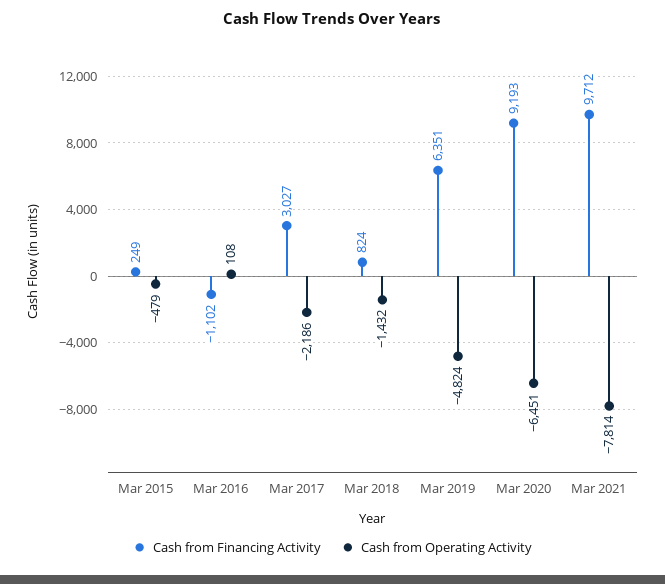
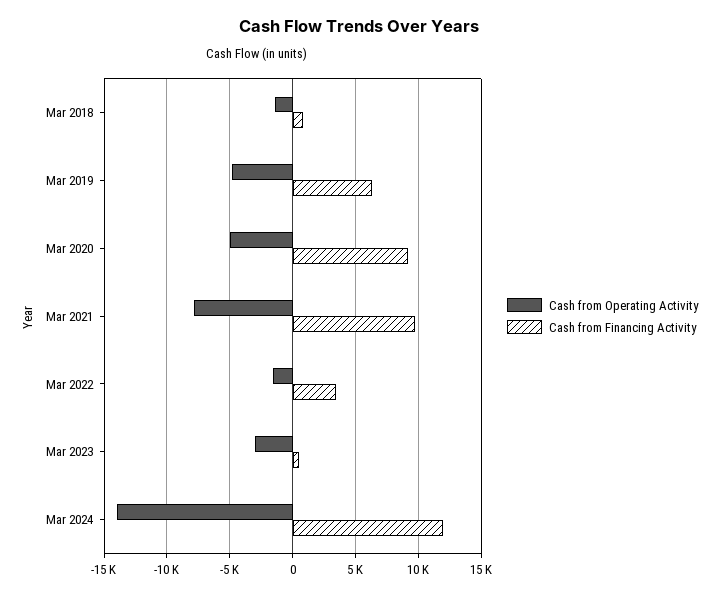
Cash from Financing Activity, Mar 2015: 249 -> none
Cash from Operating Activity, Mar 2015: -479 -> none
Cash from Financing Activity, Mar 2016: -1102 -> none
Cash from Operating Activity, Mar 2016: 108 -> none
Cash from Financing Activity, Mar 2017: 3027 -> none
Cash from Operating Activity, Mar 2017: -2186 -> none
Cash from Operating Activity, Mar 2020: -6451 -> -5000
Cash from Operating Activity, Mar 2022: none -> -1500
Cash from Financing Activity, Mar 2022: none -> 3500
Cash from Operating Activity, Mar 2023: none -> -3000
Cash from Financing Activity, Mar 2023: none -> 500
Cash from Operating Activity, Mar 2024: none -> -14000
Cash from Financing Activity, Mar 2024: none -> 12000

